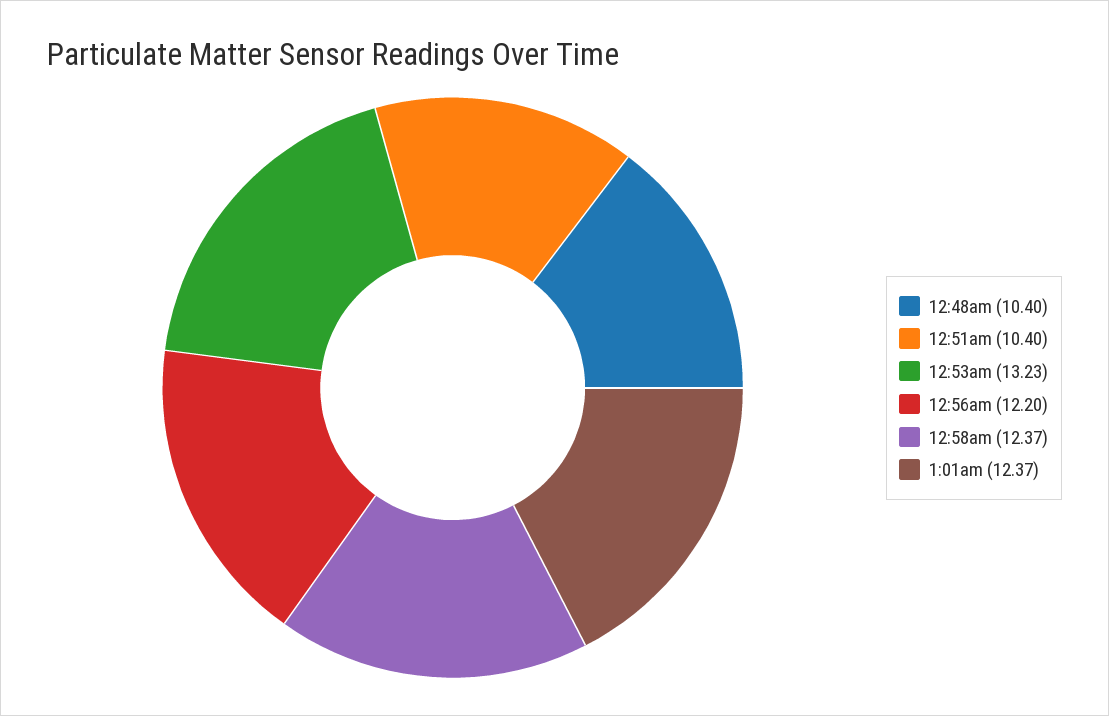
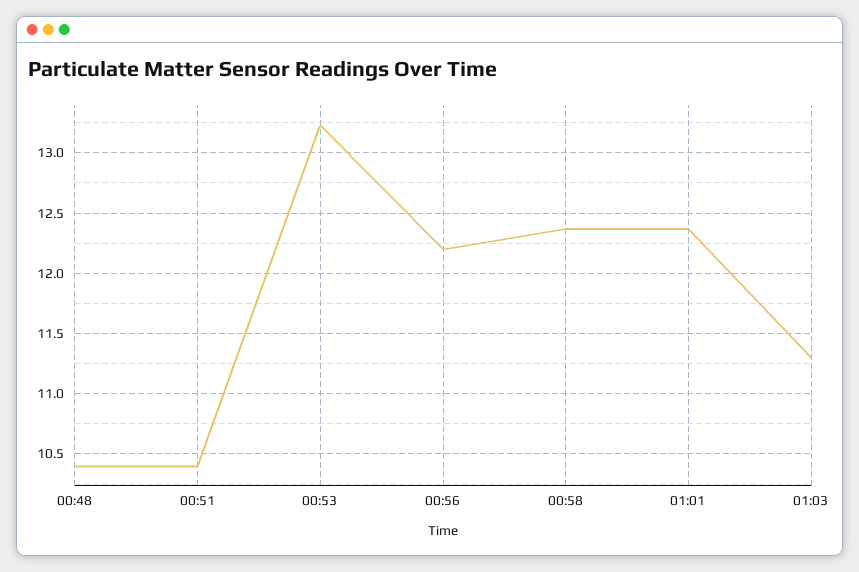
01:03: none -> 11.3

